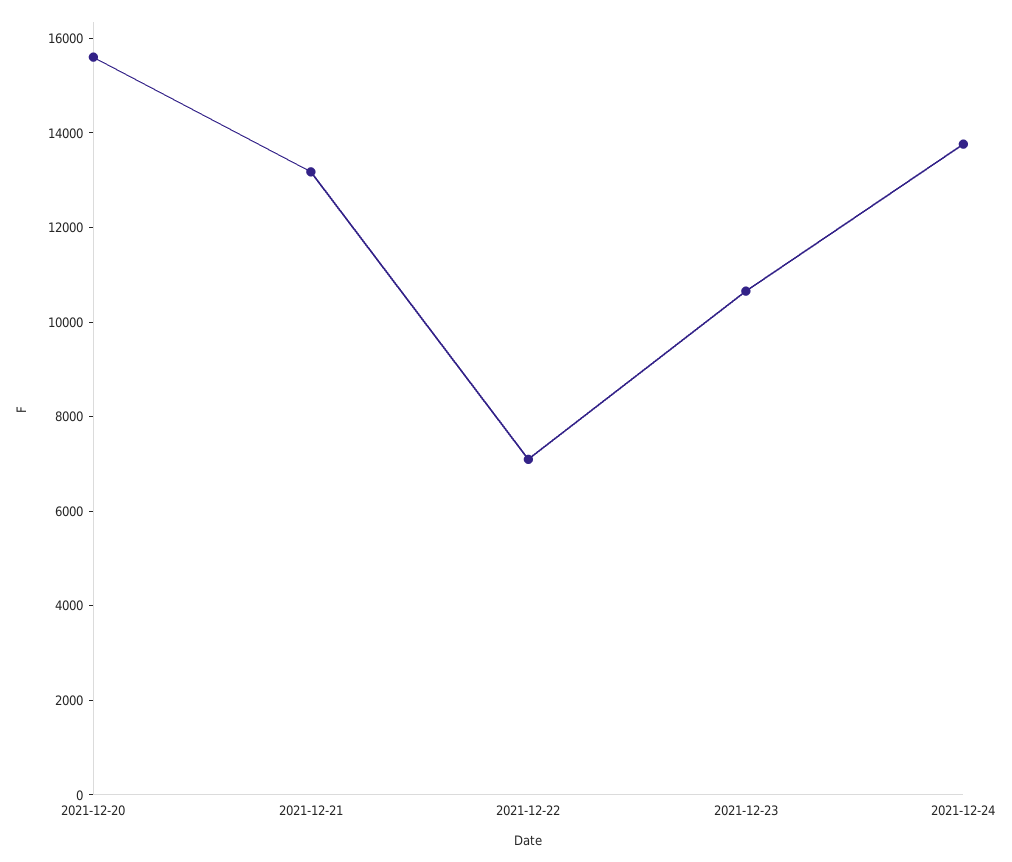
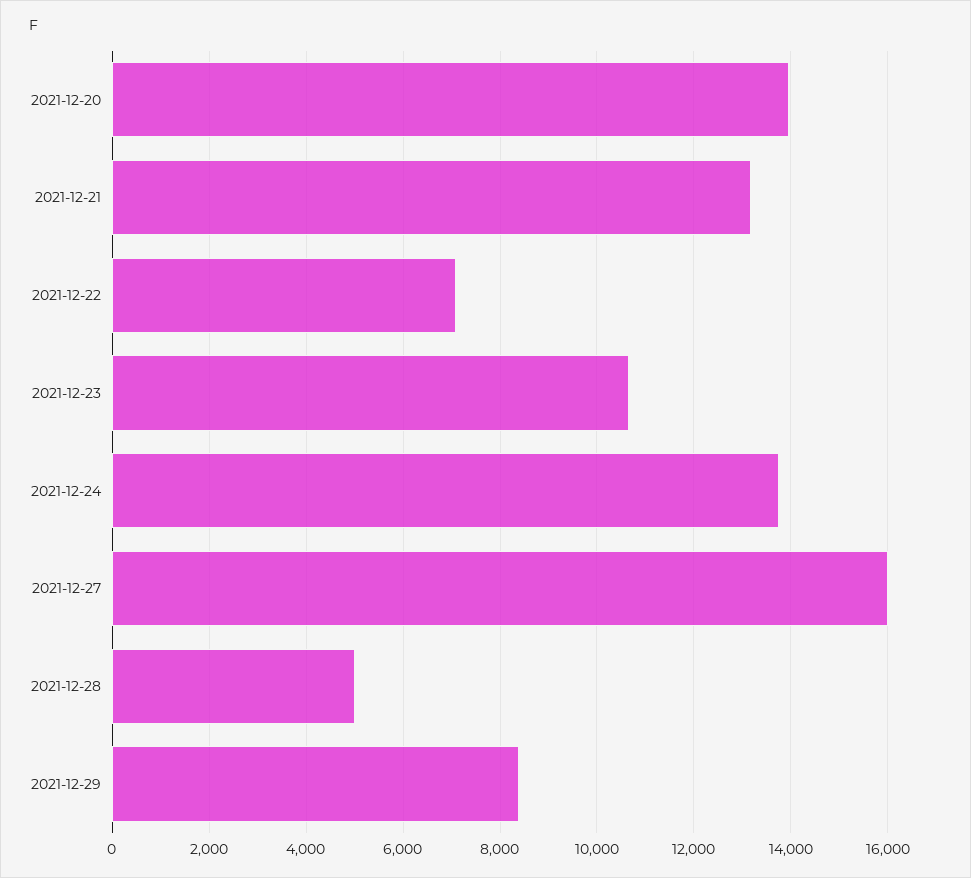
2021-12-20: 15500 -> 14000
2021-12-27: none -> 16000
2021-12-28: none -> 5000
2021-12-29: none -> 8400

